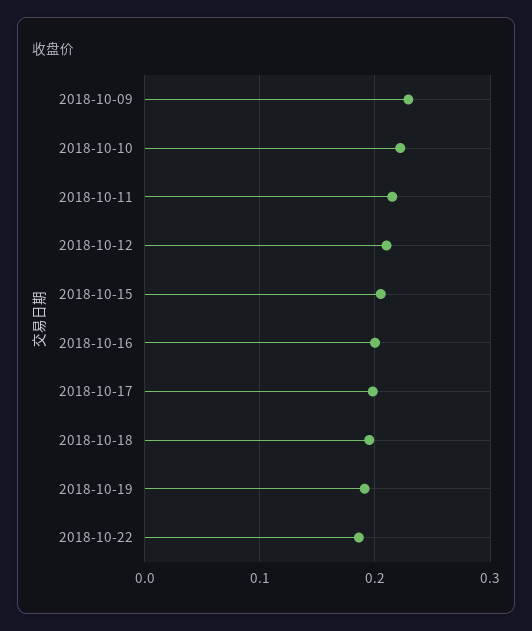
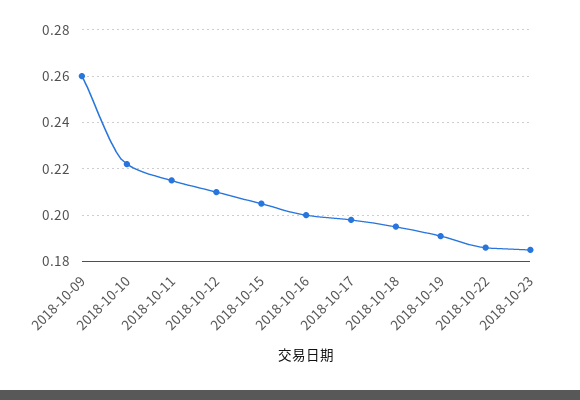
2018-10-09: 0.23 -> 0.26
2018-10-23: none -> 0.185

